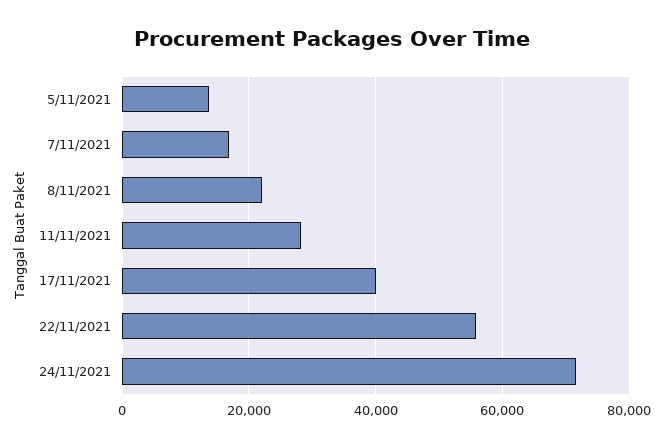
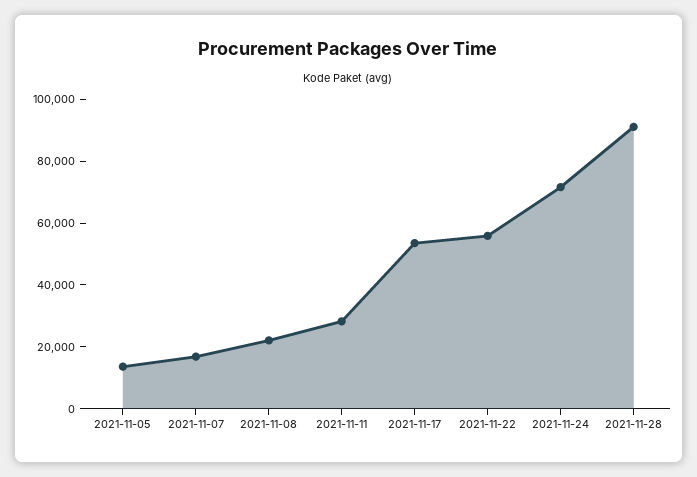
17/11/2021: 40000 -> 55000
2021-11-28: none -> 90000

